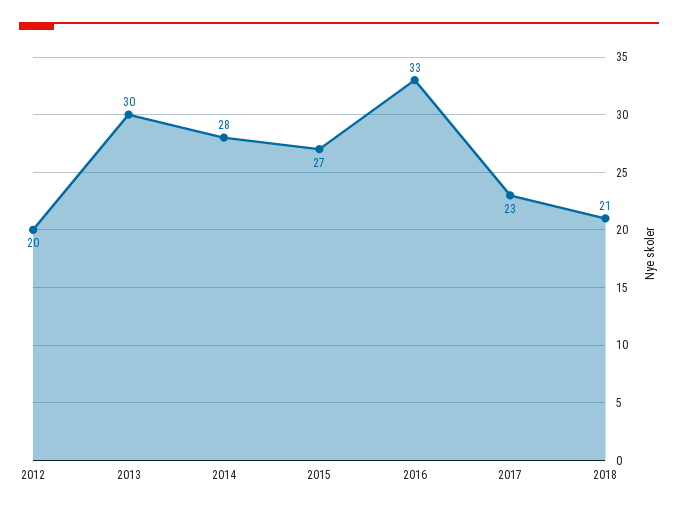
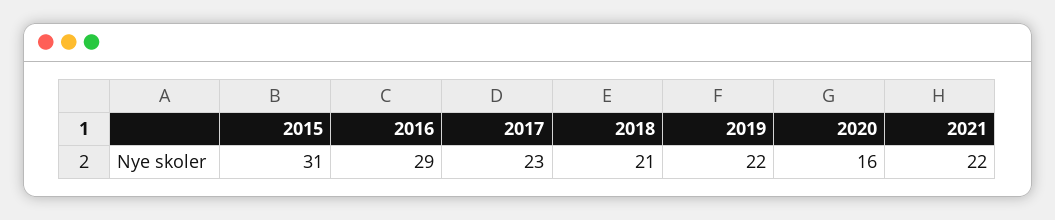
2012: 20 -> none
2013: 30 -> none
2014: 28 -> none
2015: 27 -> 31
2016: 33 -> 29
2019: none -> 22
2020: none -> 16
2021: none -> 22

